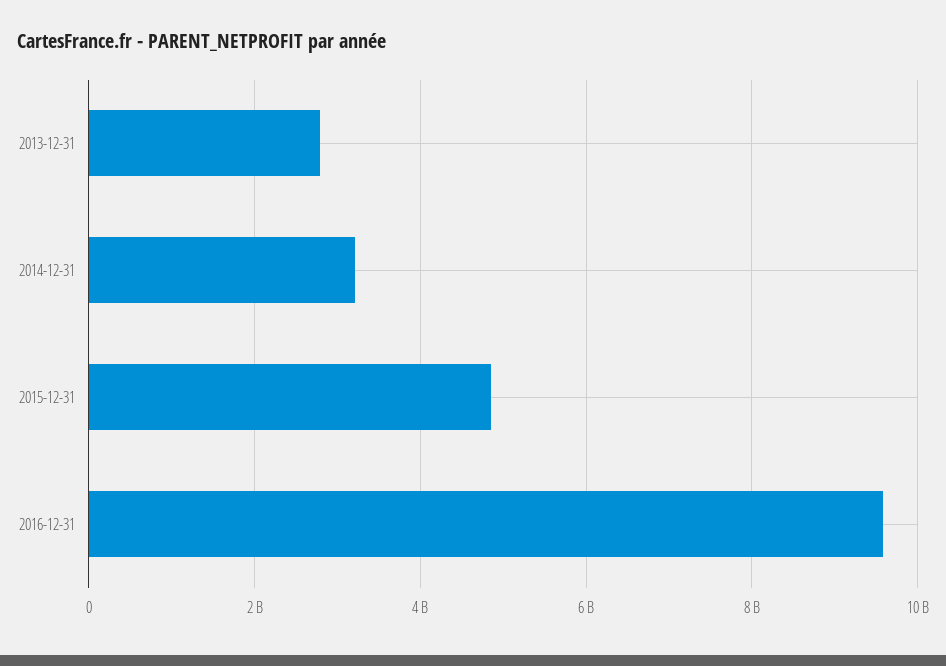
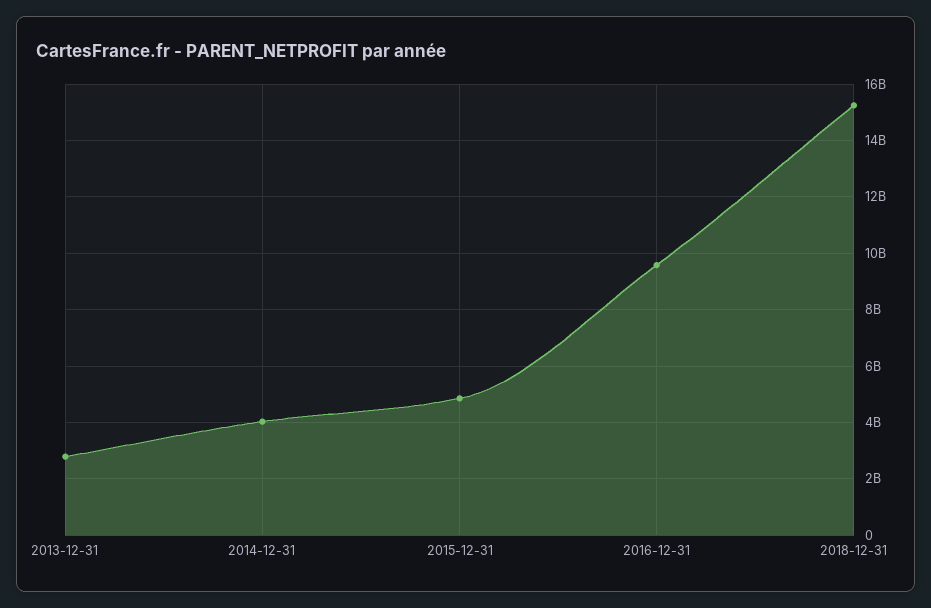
2014-12-31: 3200000000 -> 4000000000
2018-12-31: none -> 15250000000

